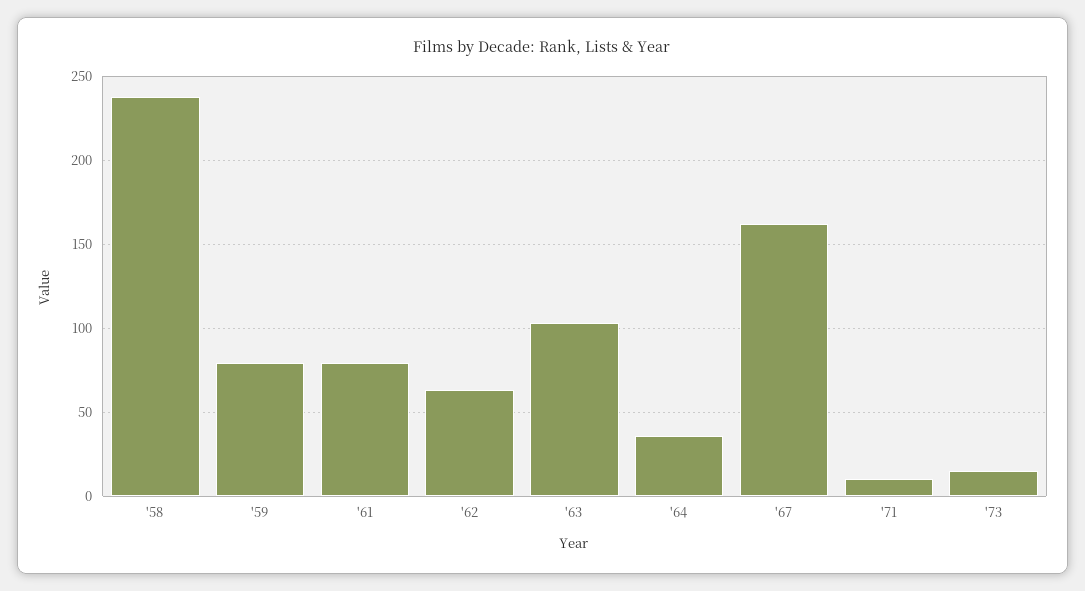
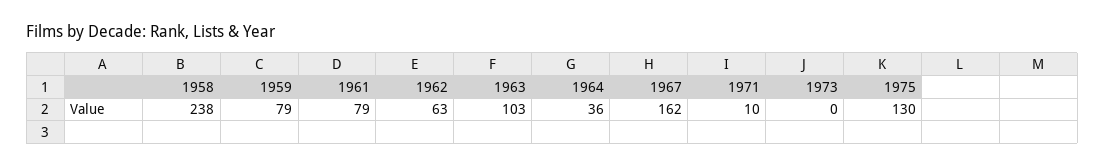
'73: 15 -> 0
1975: none -> 130

